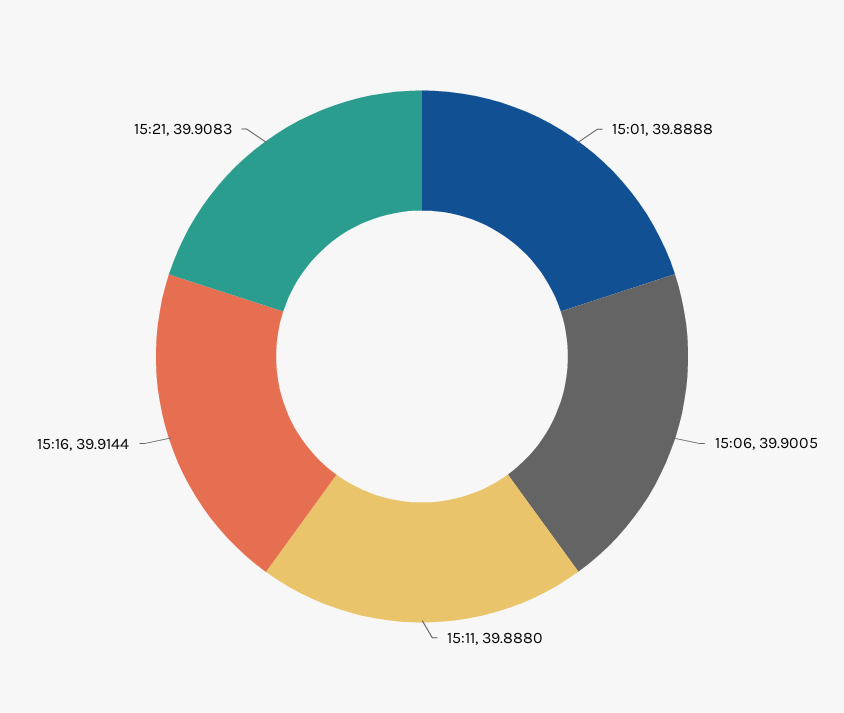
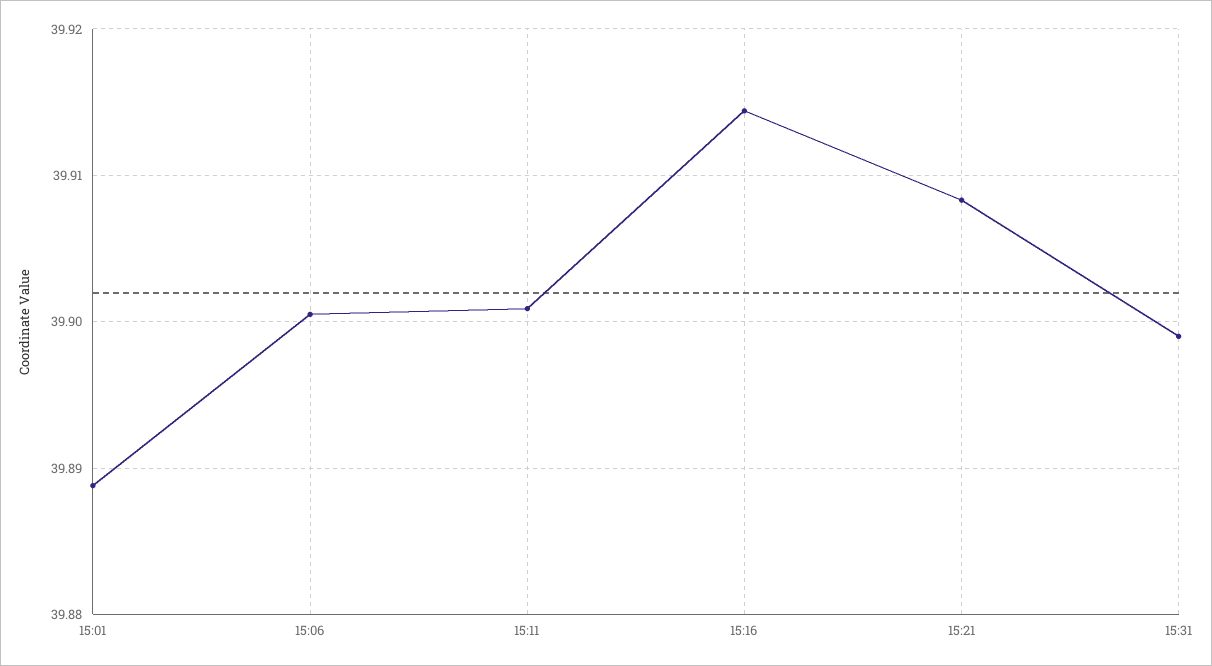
15:11: 39.888 -> 39.901
15:31: none -> 39.899

